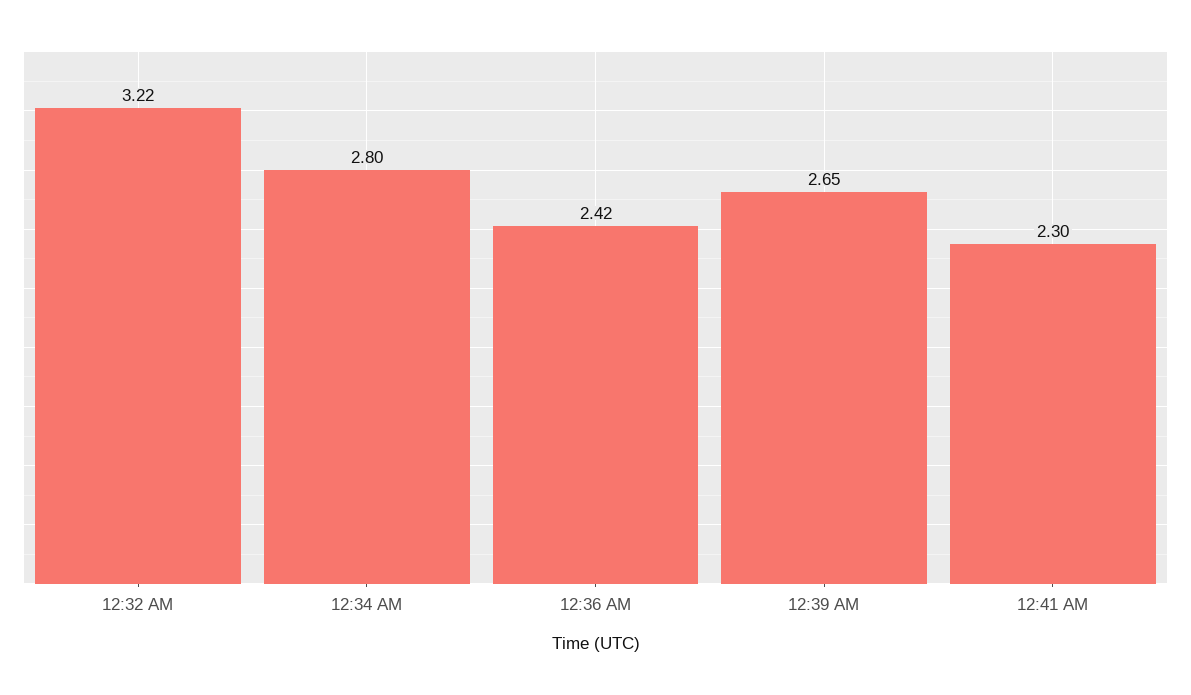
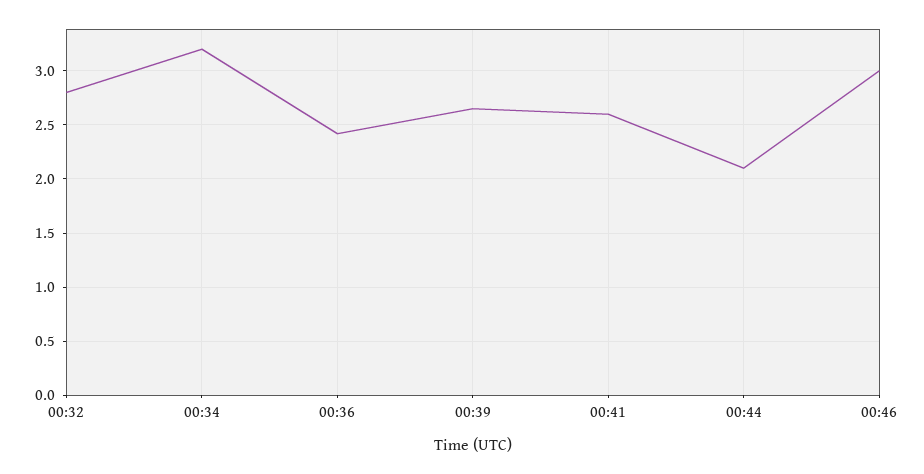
12:32 AM: 3.22 -> 2.8
12:34 AM: 2.8 -> 3.2
12:41 AM: 2.3 -> 2.6
00:44: none -> 2.1
00:46: none -> 3

